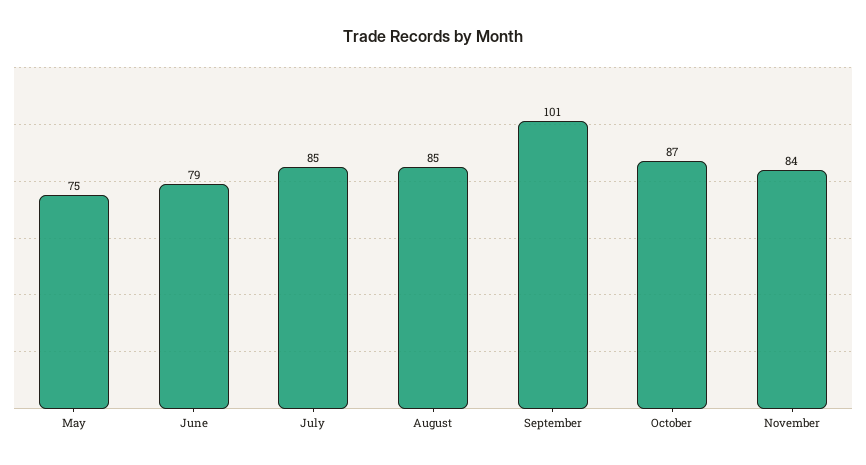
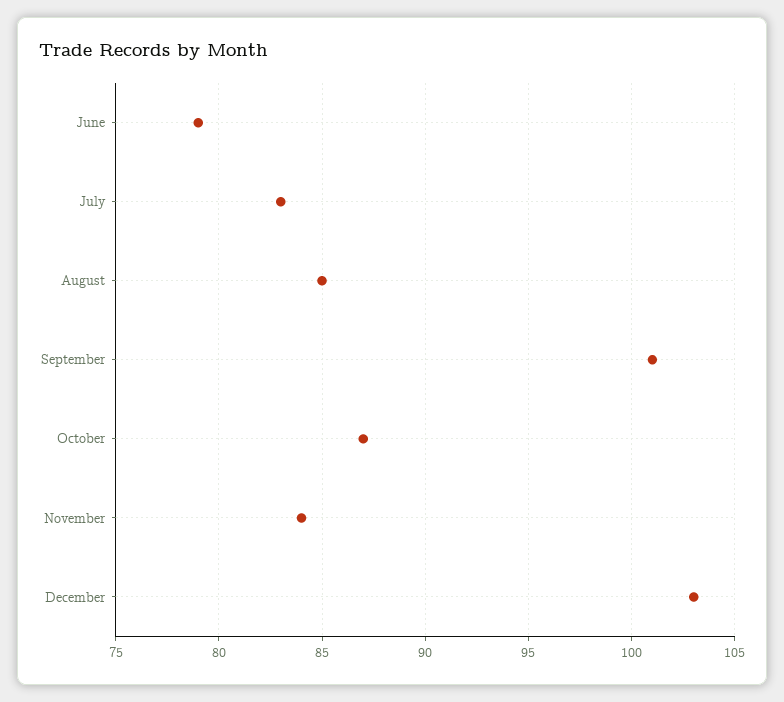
May: 75 -> none
July: 85 -> 83
December: none -> 103

